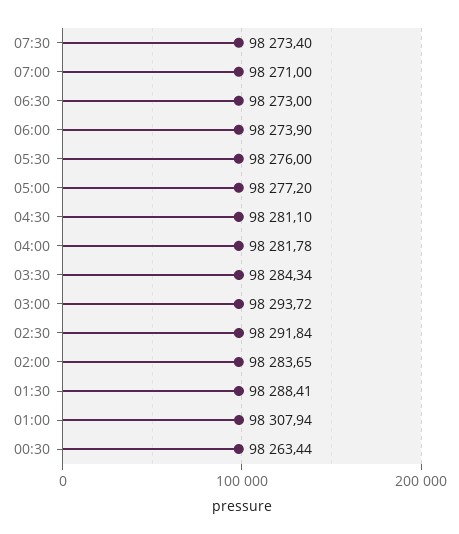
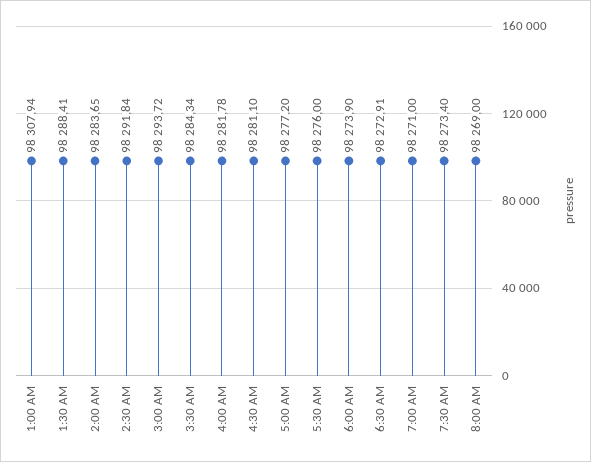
06:30: 98273 -> 98272.91
00:30: 98263.44 -> none
8:00 AM: none -> 98269

